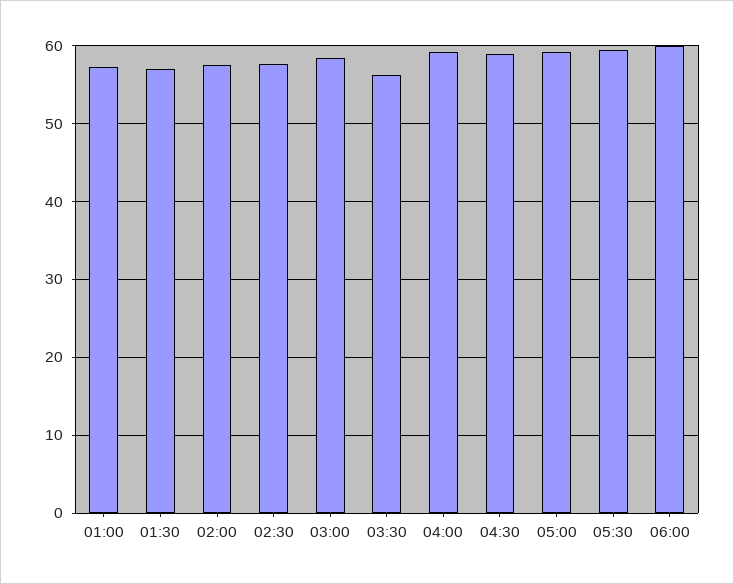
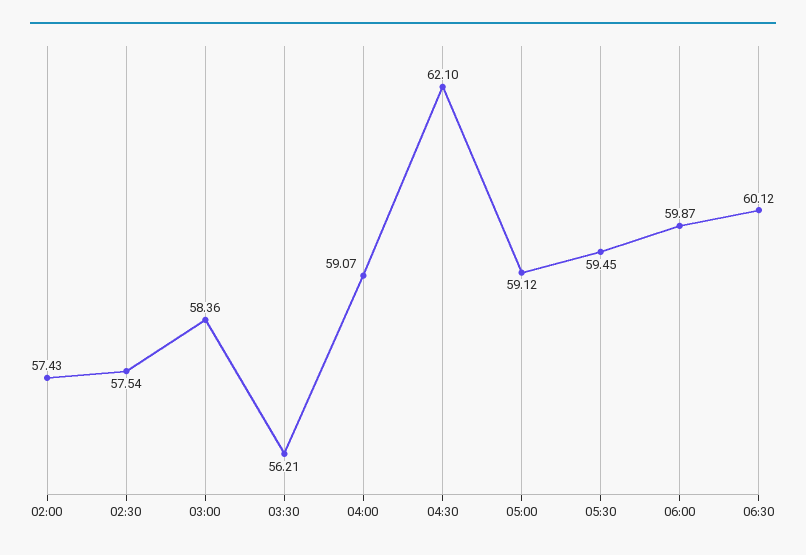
01:00: 57 -> none
01:30: 57 -> none
04:30: 59 -> 62.1
06:30: none -> 60.12

